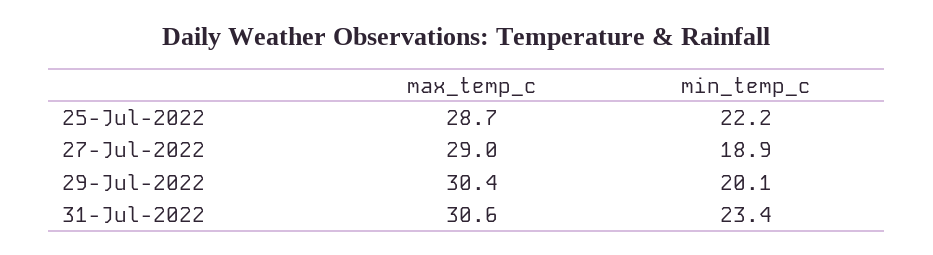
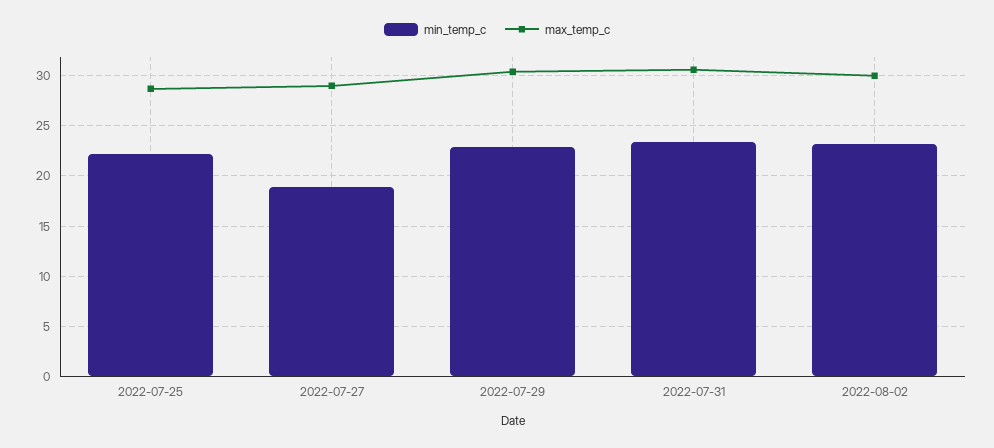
min_temp_c, 29-Jul-2022: 20.1 -> 23
min_temp_c, 2022-08-02: none -> 23
max_temp_c, 2022-08-02: none -> 30

